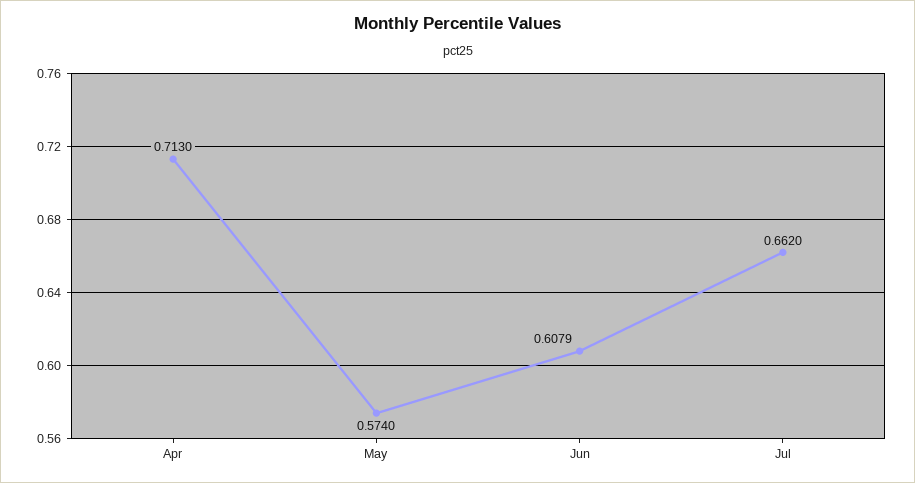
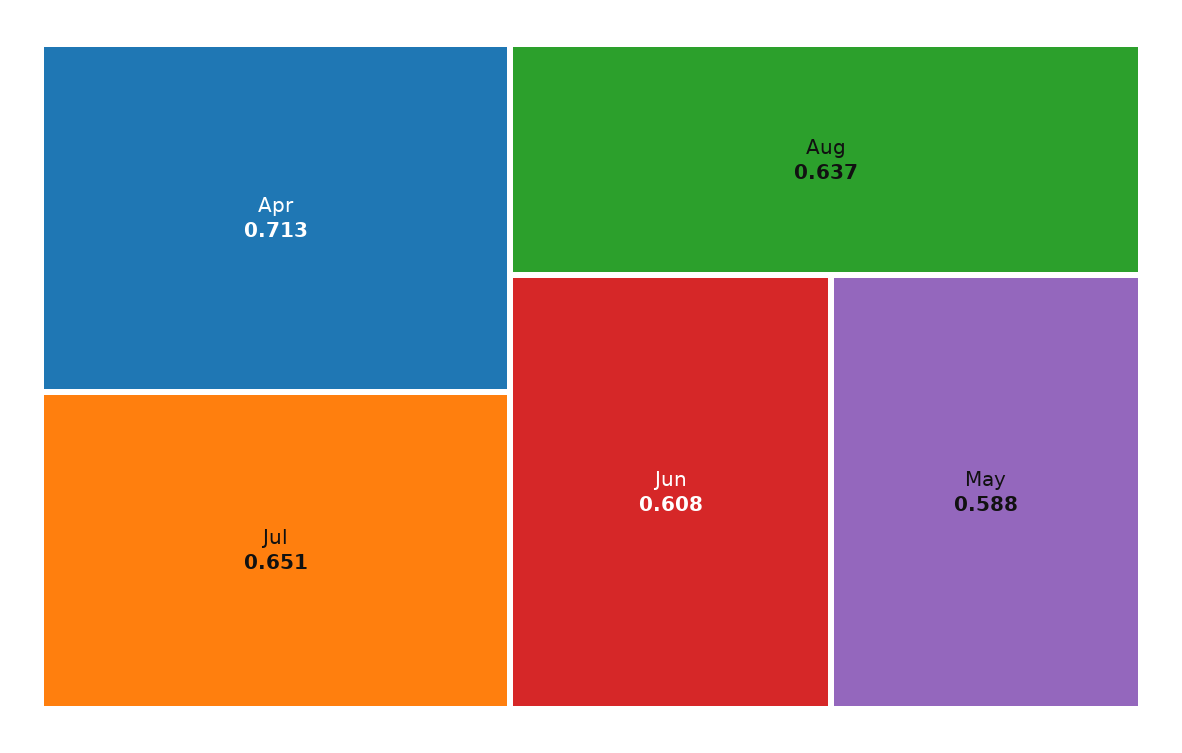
May: 0.574 -> 0.588
Jul: 0.662 -> 0.651
Aug: none -> 0.637

